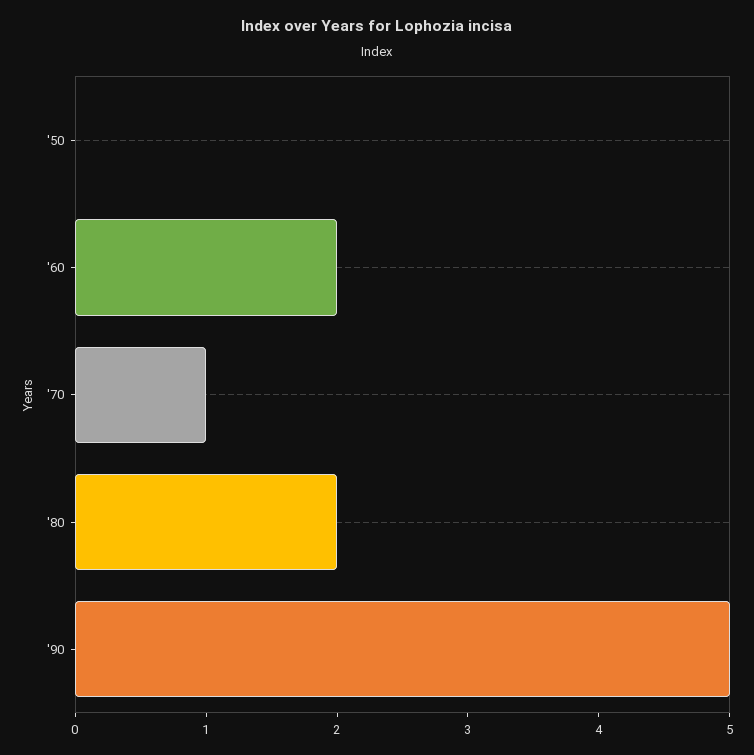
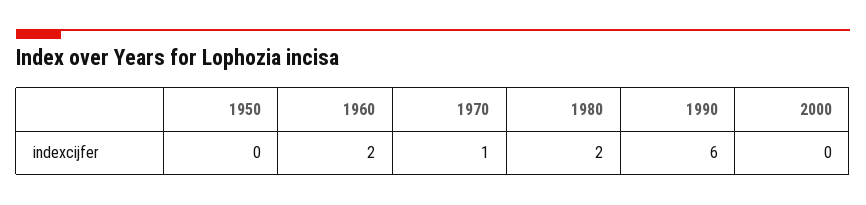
'90: 5 -> 6
2000: none -> 0

